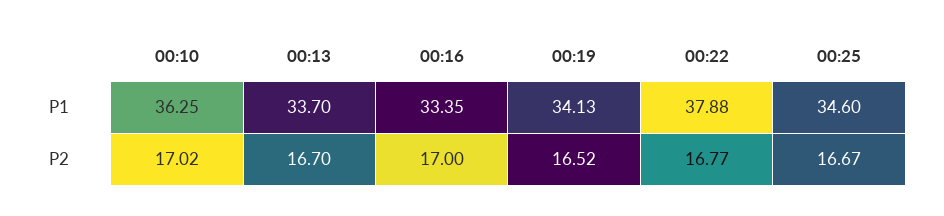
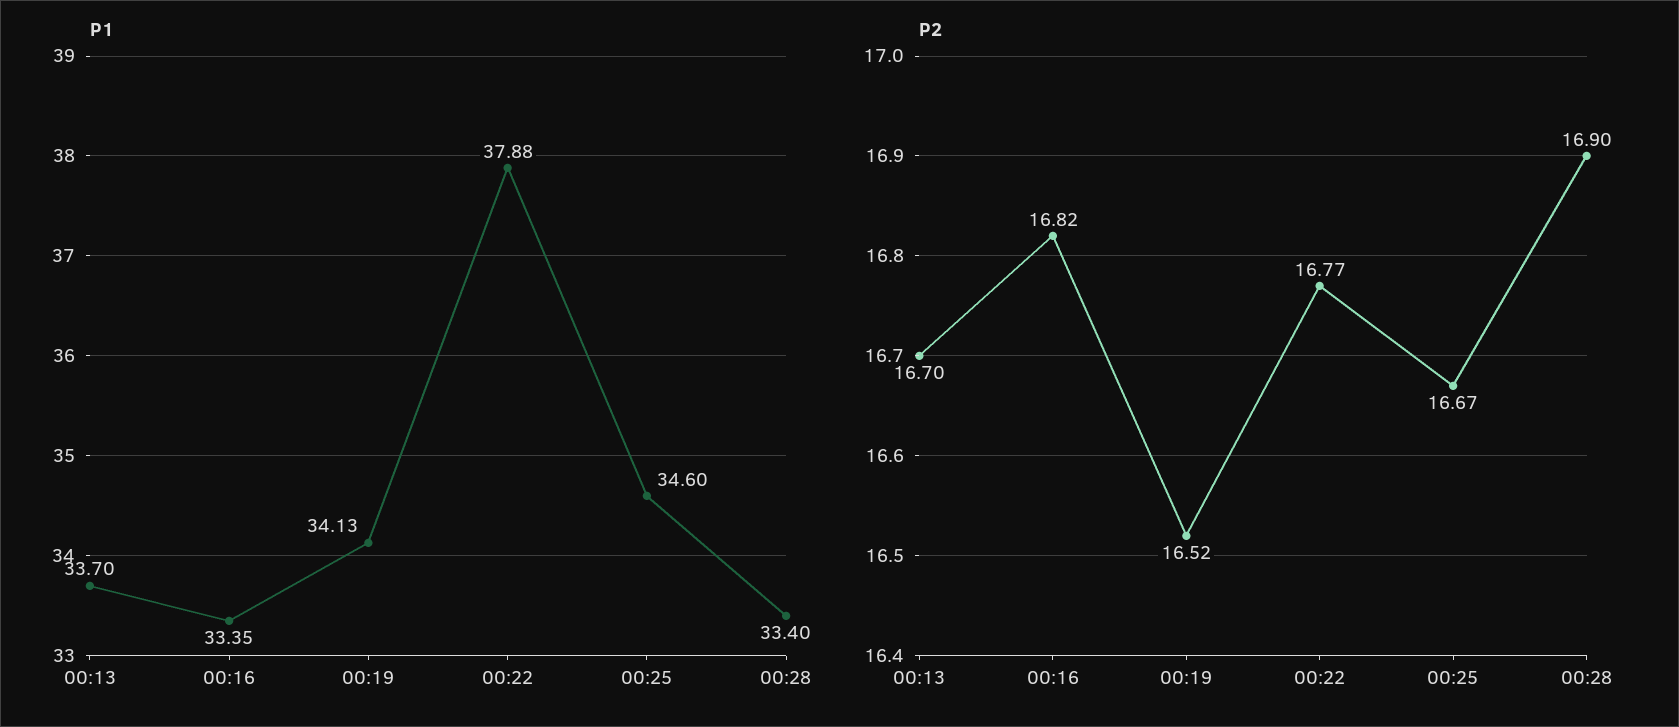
P1, 00:10: 36.25 -> none
P2, 00:10: 17.02 -> none
P2, 00:16: 17 -> 16.82
P1, 00:28: none -> 33.4
P2, 00:28: none -> 16.9

